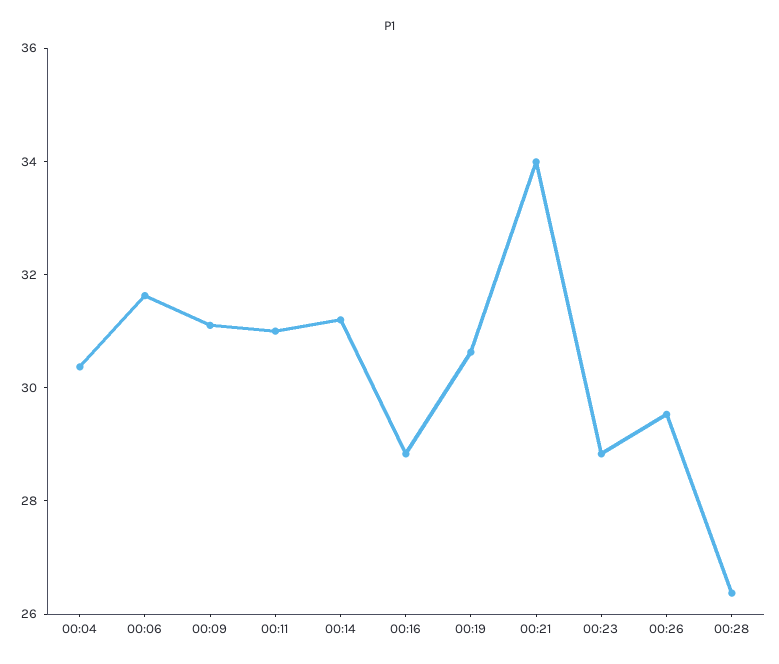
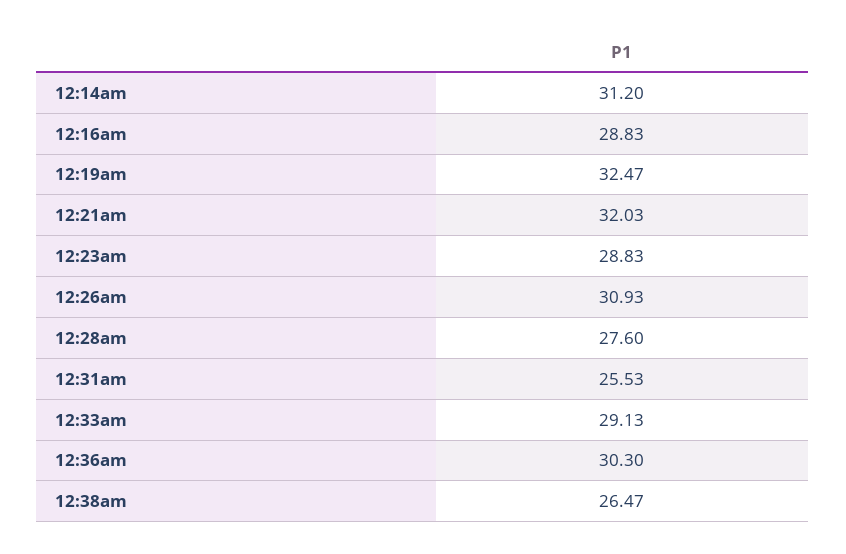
00:04: 30.5 -> none
00:06: 31.5 -> none
00:09: 31 -> none
00:11: 31 -> none
00:19: 30.5 -> 32.47
00:21: 34 -> 32.03
00:26: 29.5 -> 30.93
00:28: 26.5 -> 27.6
12:31am: none -> 25.53
12:33am: none -> 29.13
12:36am: none -> 30.3
12:38am: none -> 26.47

